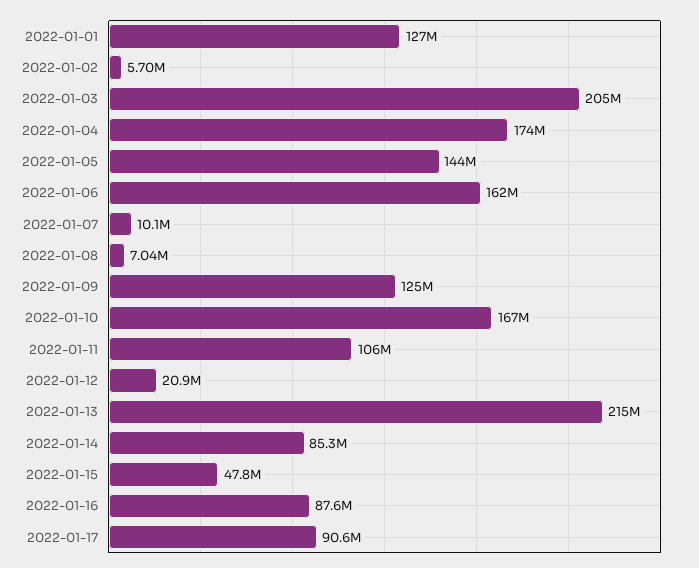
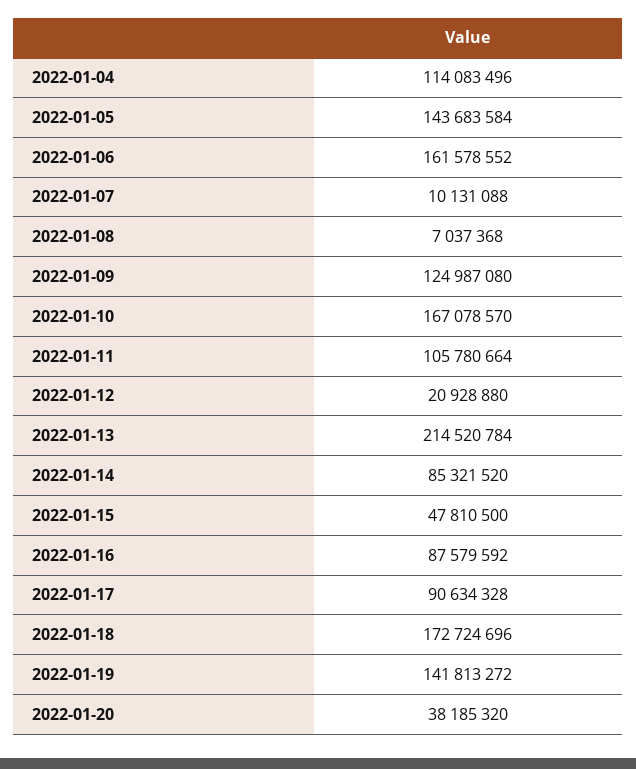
2022-01-01: 127000000 -> none
2022-01-02: 5700000 -> none
2022-01-03: 205000000 -> none
2022-01-04: 174000000 -> 114083496
2022-01-18: none -> 172724696
2022-01-19: none -> 141813272
2022-01-20: none -> 38185320

